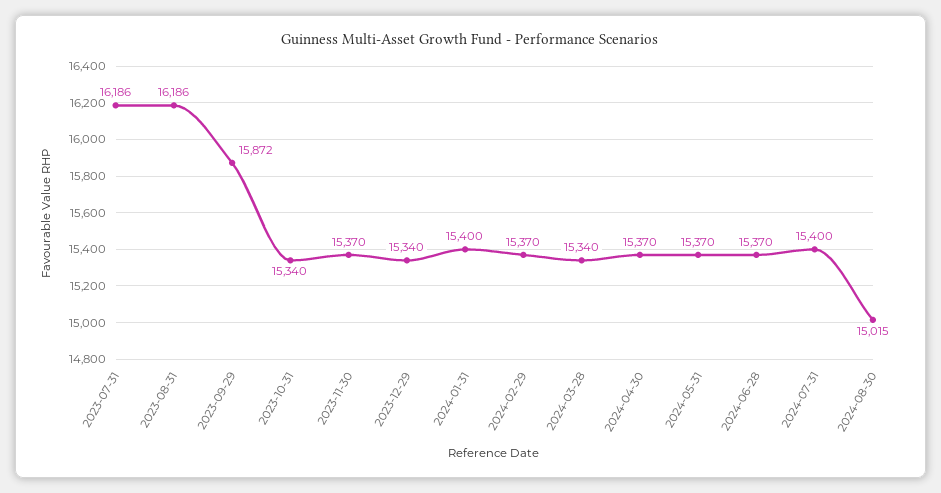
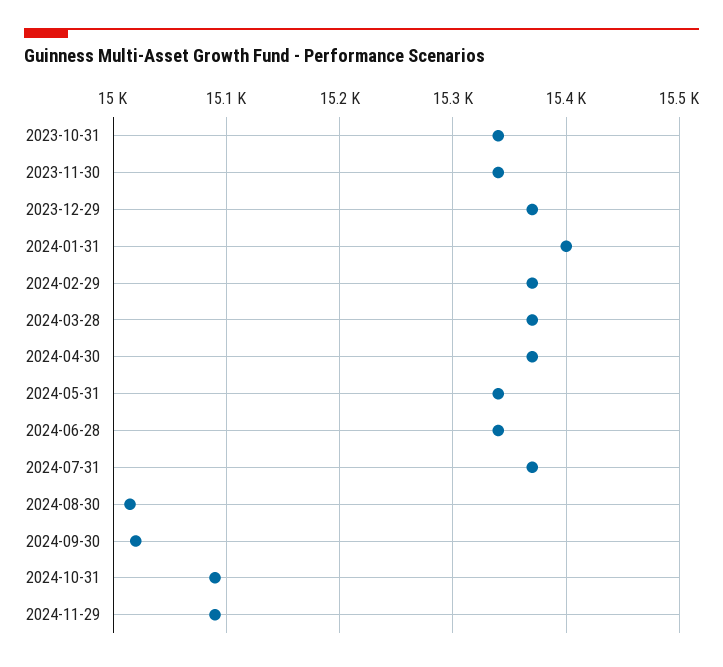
2023-07-31: 16186 -> none
2023-08-31: 16186 -> none
2023-09-29: 15872 -> none
2023-11-30: 15370 -> 15340
2023-12-29: 15340 -> 15370
2024-03-28: 15340 -> 15370
2024-05-31: 15370 -> 15340
2024-06-28: 15370 -> 15340
2024-07-31: 15400 -> 15370
2024-09-30: none -> 15020
2024-10-31: none -> 15090
2024-11-29: none -> 15090

